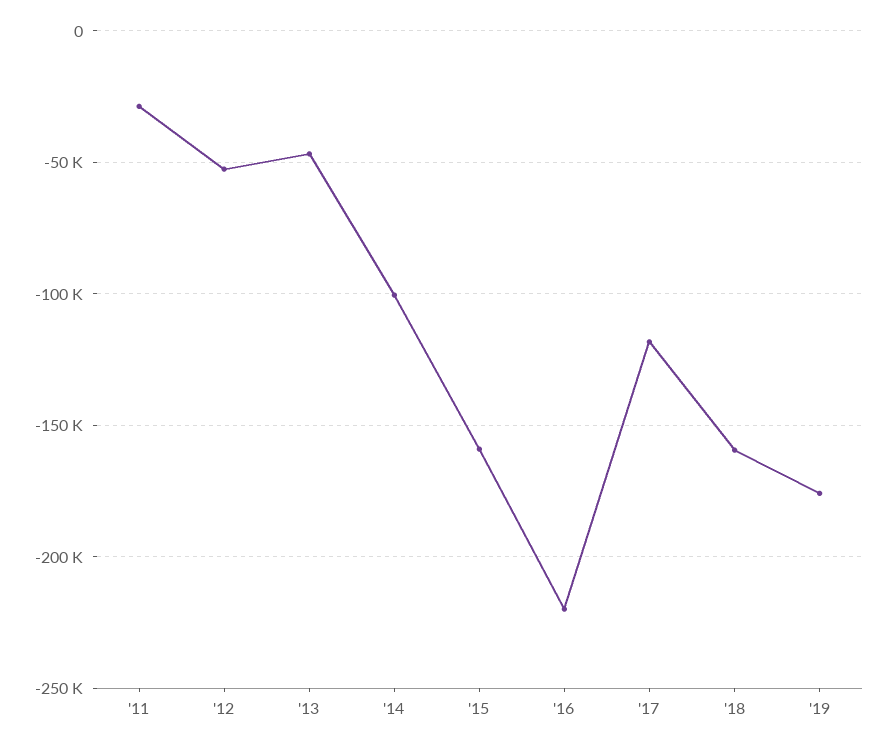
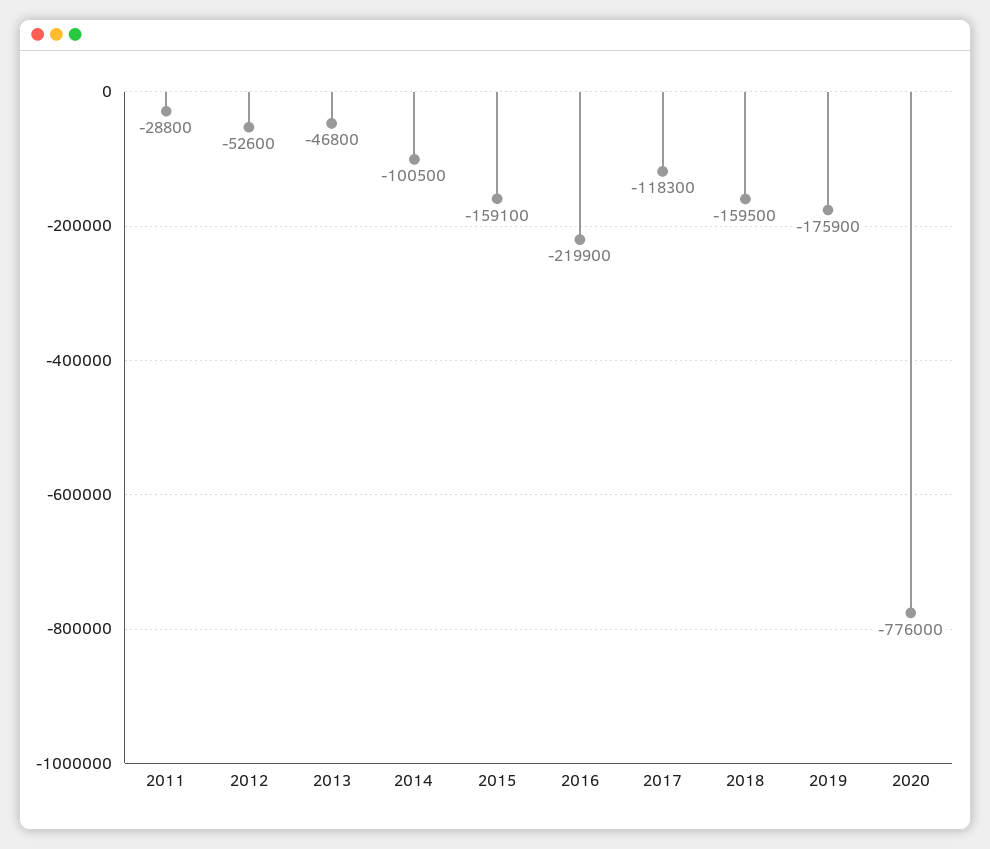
2020: none -> -776000

